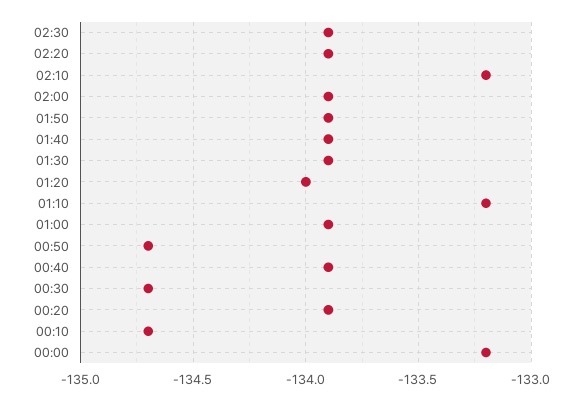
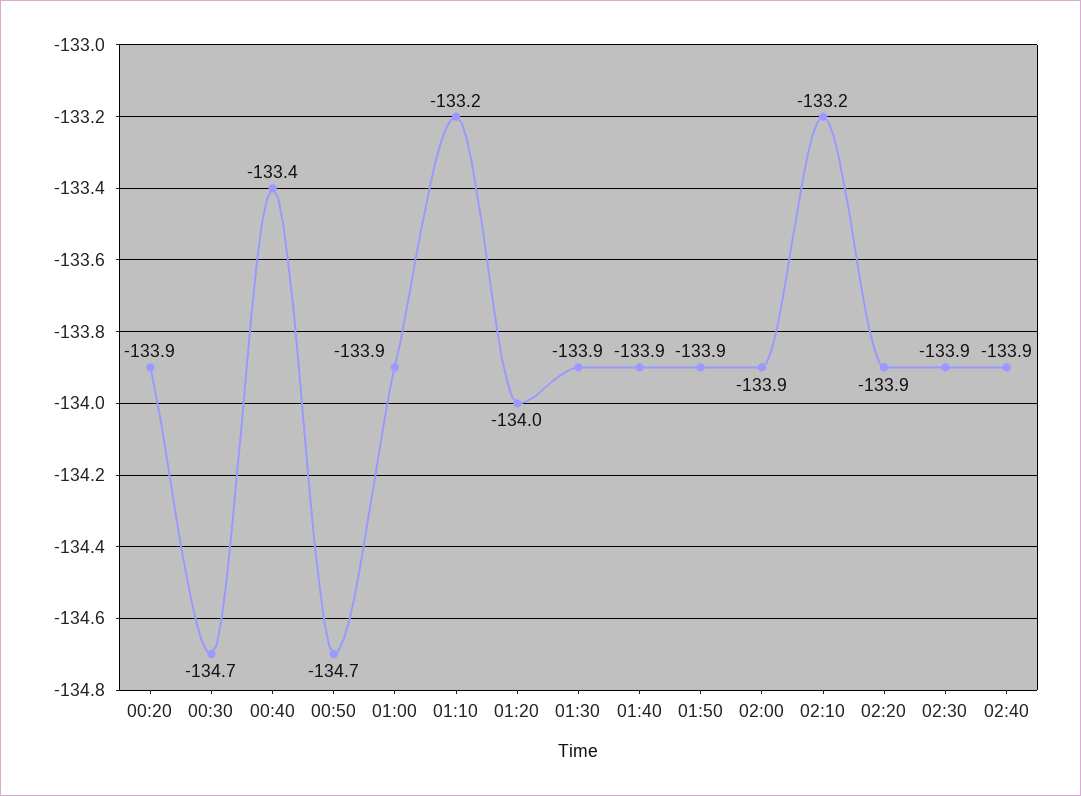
00:40: -133.9 -> -133.4
00:10: -134.7 -> none
00:00: -133.2 -> none
02:40: none -> -133.9

